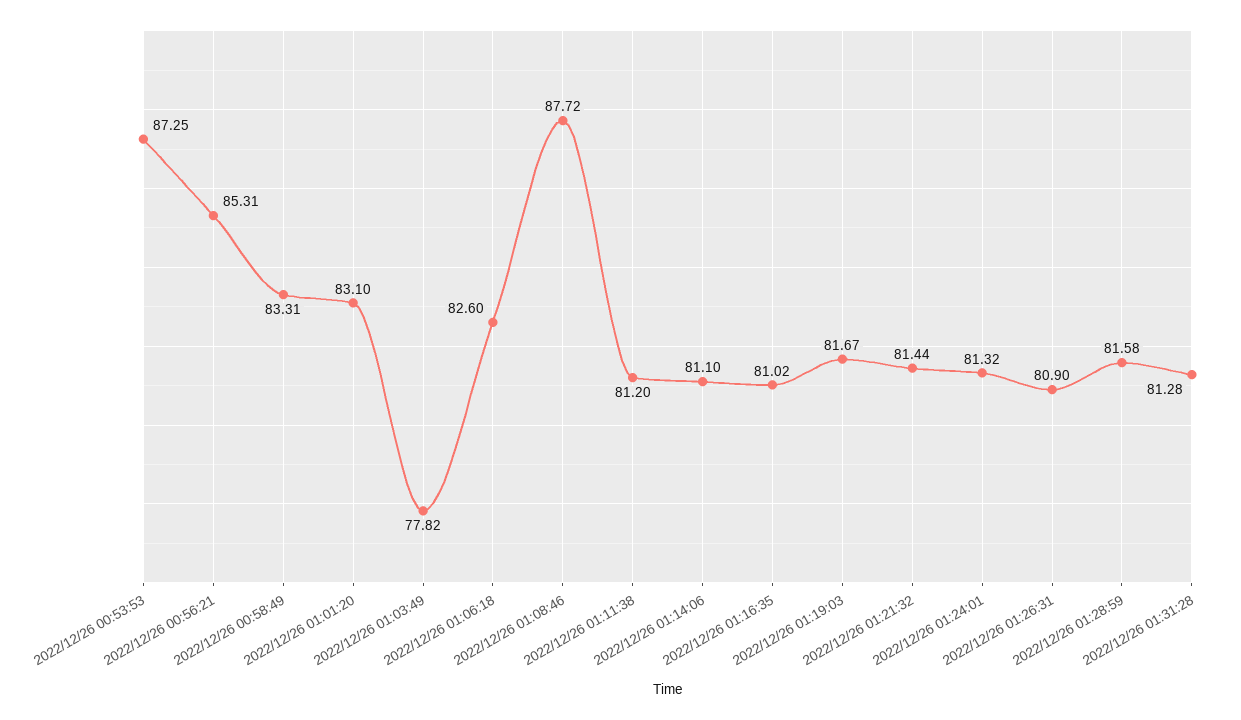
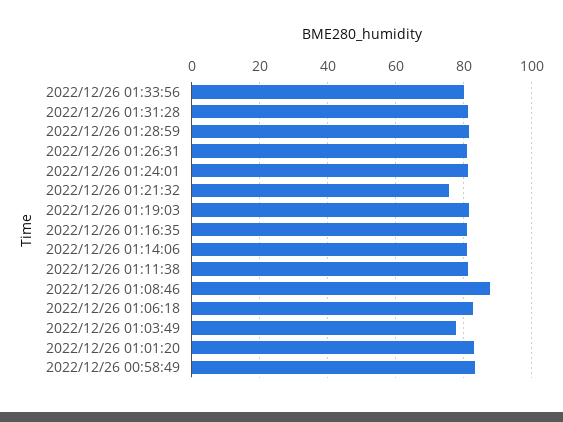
2022/12/26 00:53:53: 87.25 -> none
2022/12/26 00:56:21: 85.31 -> none
2022/12/26 01:21:32: 81.44 -> 76
2022/12/26 01:33:56: none -> 80

